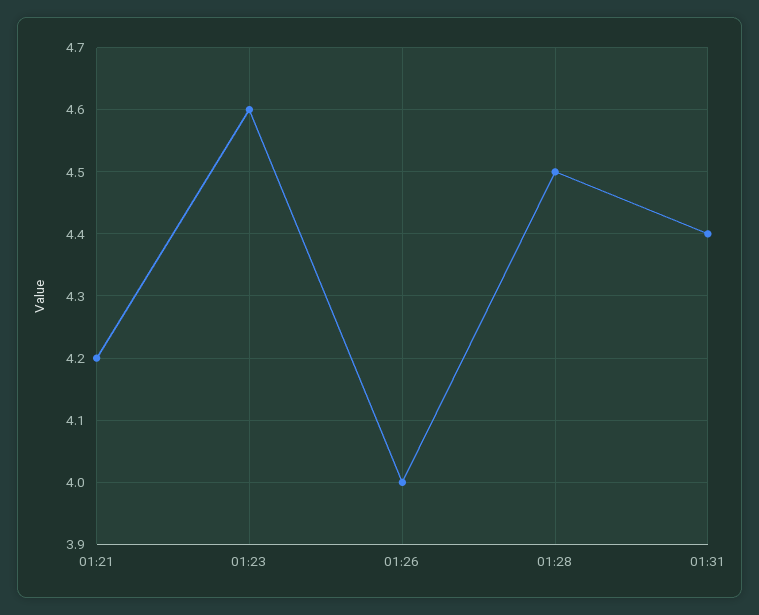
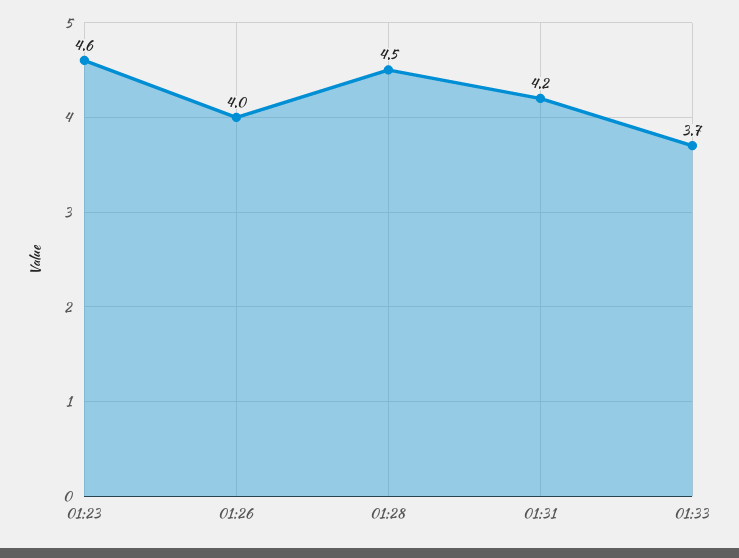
01:21: 4.2 -> none
01:31: 4.4 -> 4.2
01:33: none -> 3.7

